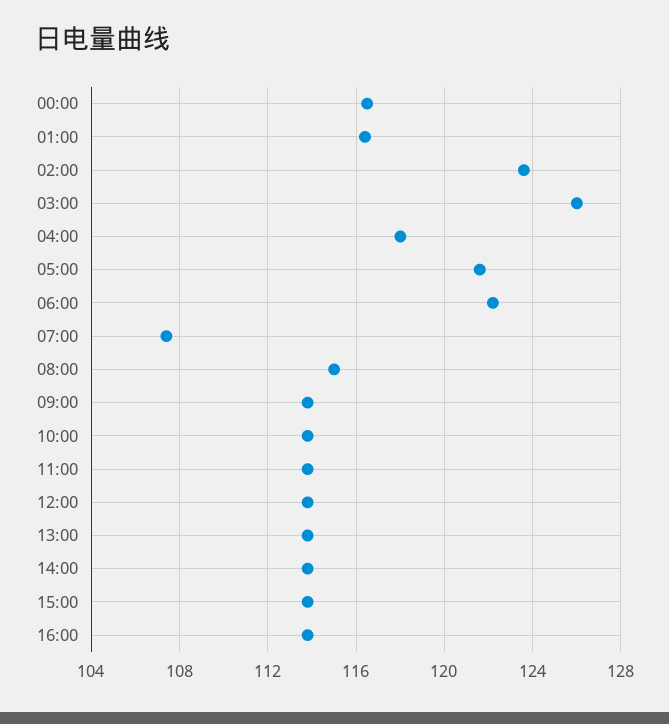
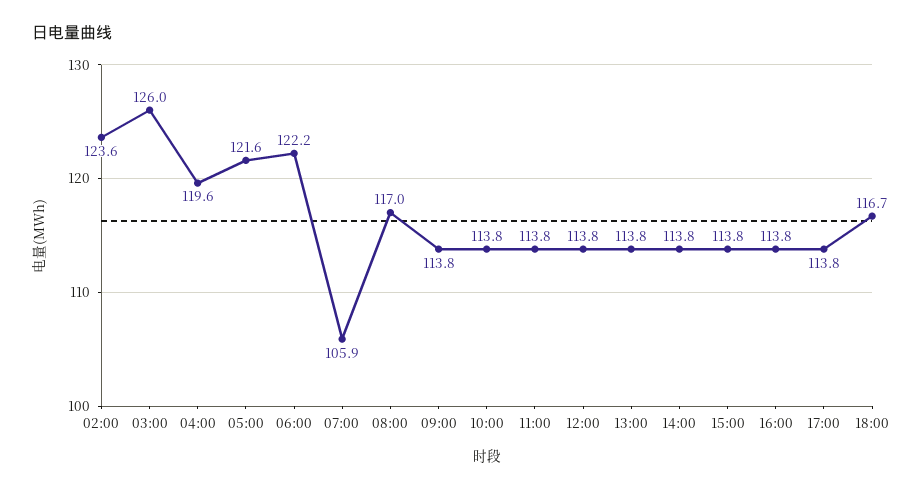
00:00: 116.5 -> none
01:00: 116.5 -> none
04:00: 118 -> 119.6
07:00: 107.5 -> 105.9
08:00: 115 -> 117
17:00: none -> 113.8
18:00: none -> 116.7

